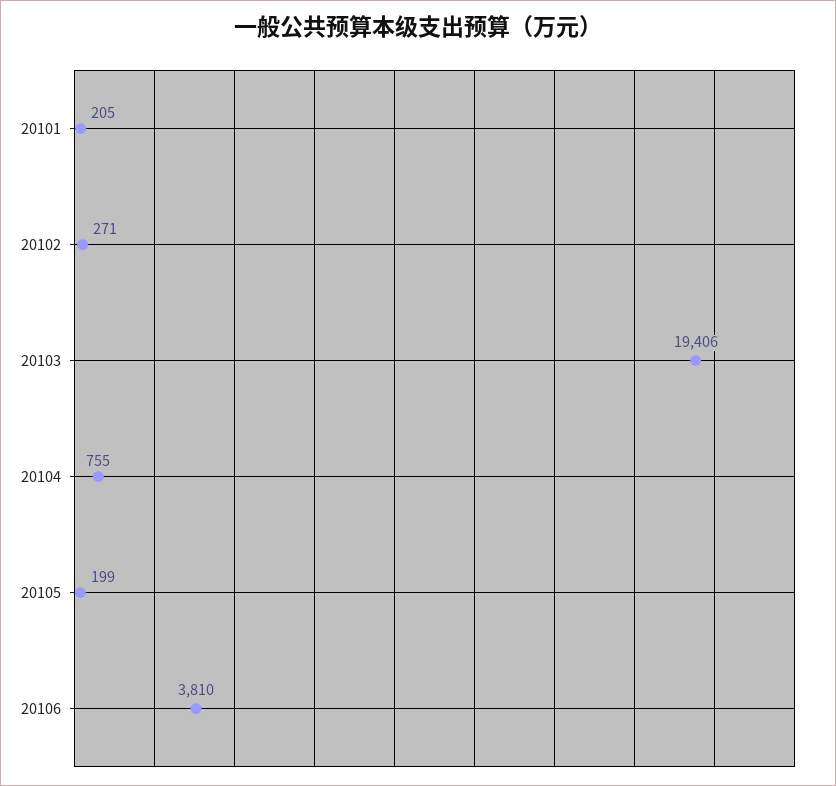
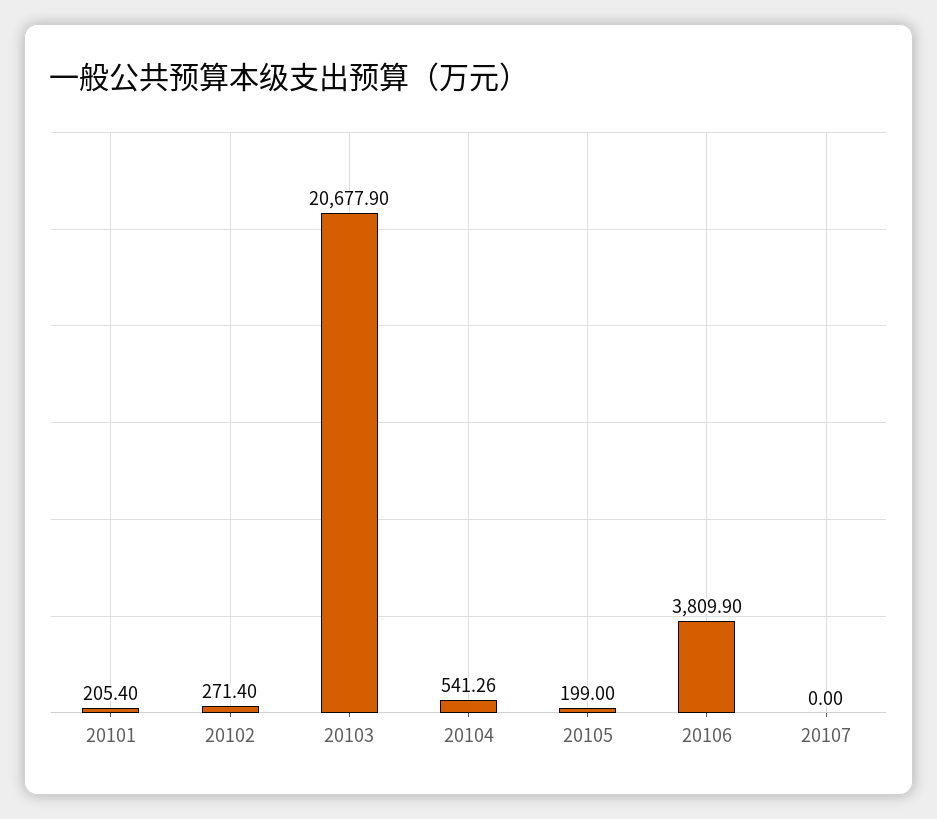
20103: 19406 -> 20677.9
20104: 755 -> 541.26
20107: none -> 0

